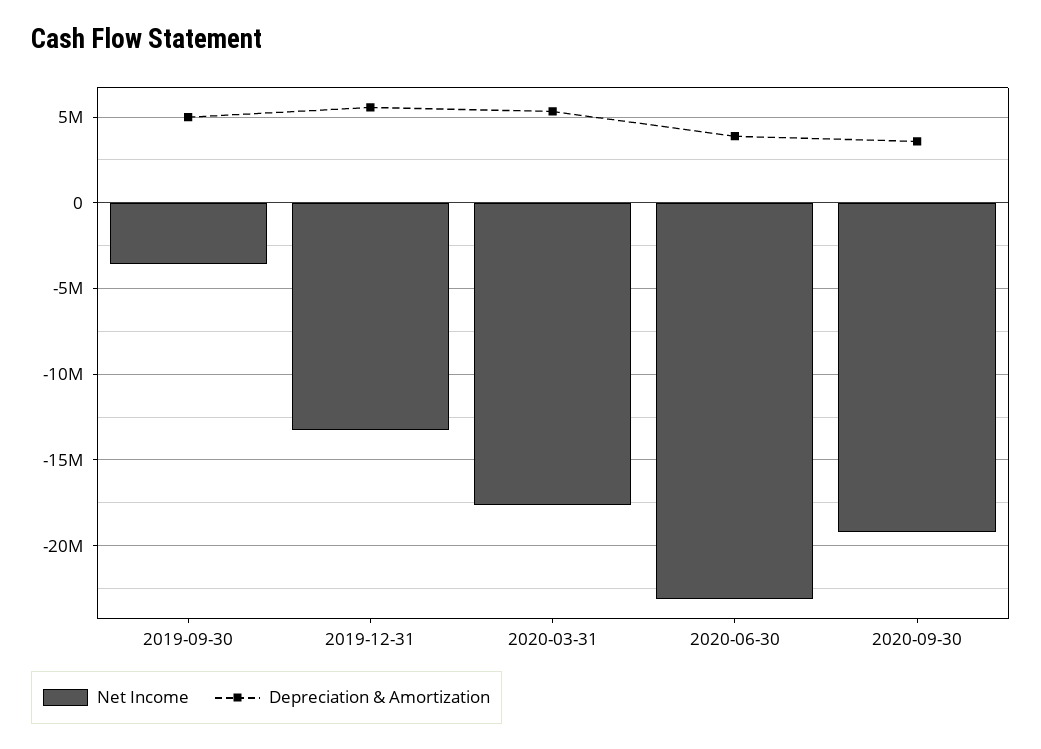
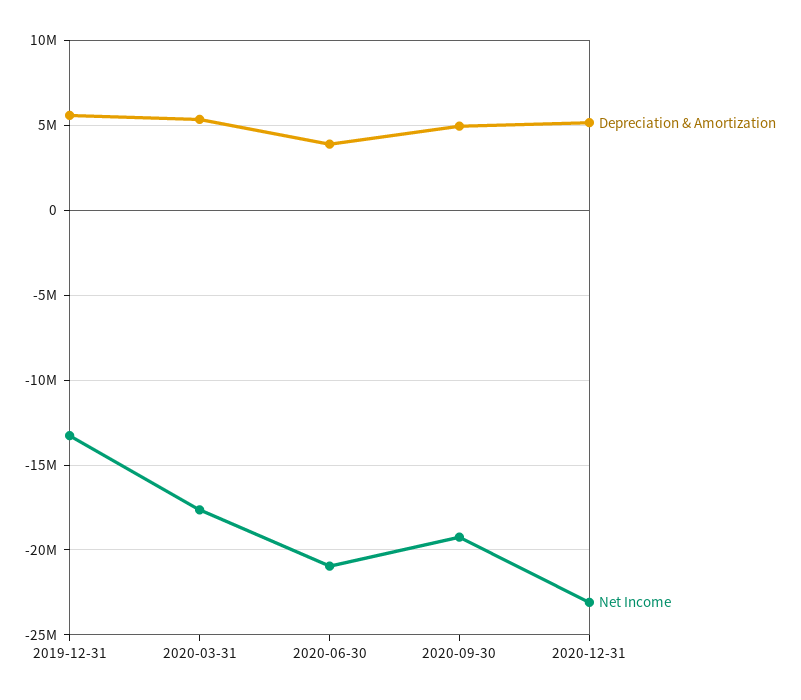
Net Income, 2019-09-30: -3500000 -> none
Depreciation & Amortization, 2019-09-30: 5000000 -> none
Net Income, 2020-06-30: -23000000 -> -21000000
Depreciation & Amortization, 2020-09-30: 3500000 -> 5000000
Depreciation & Amortization, 2020-12-31: none -> 5000000
Net Income, 2020-12-31: none -> -23000000

